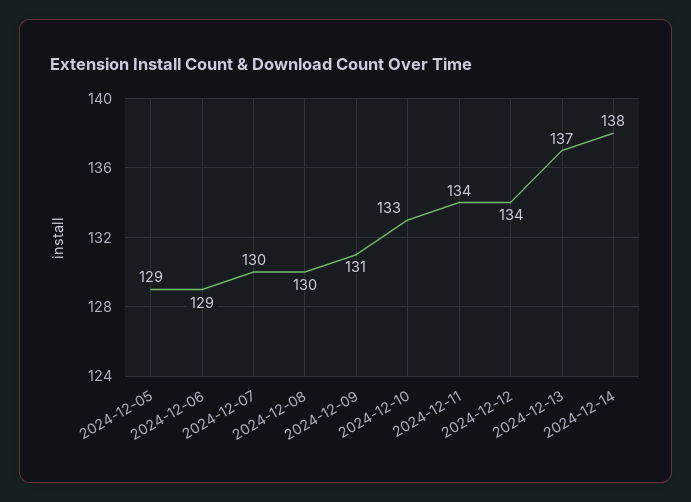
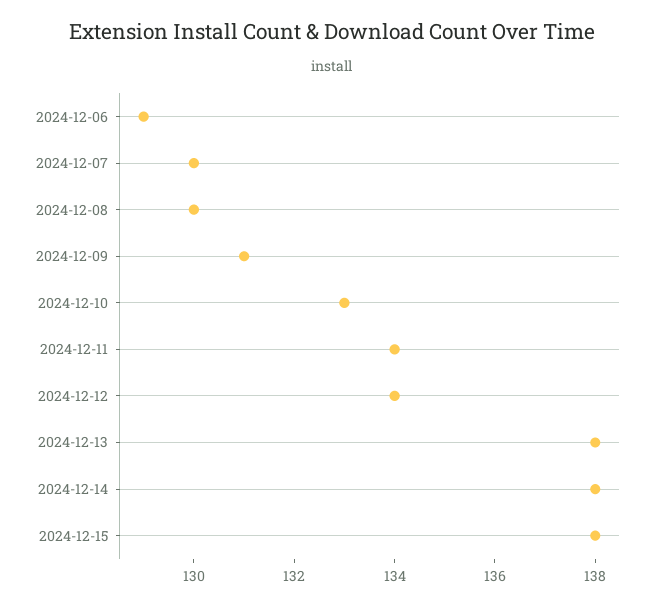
2024-12-05: 129 -> none
2024-12-13: 137 -> 138
2024-12-15: none -> 138

